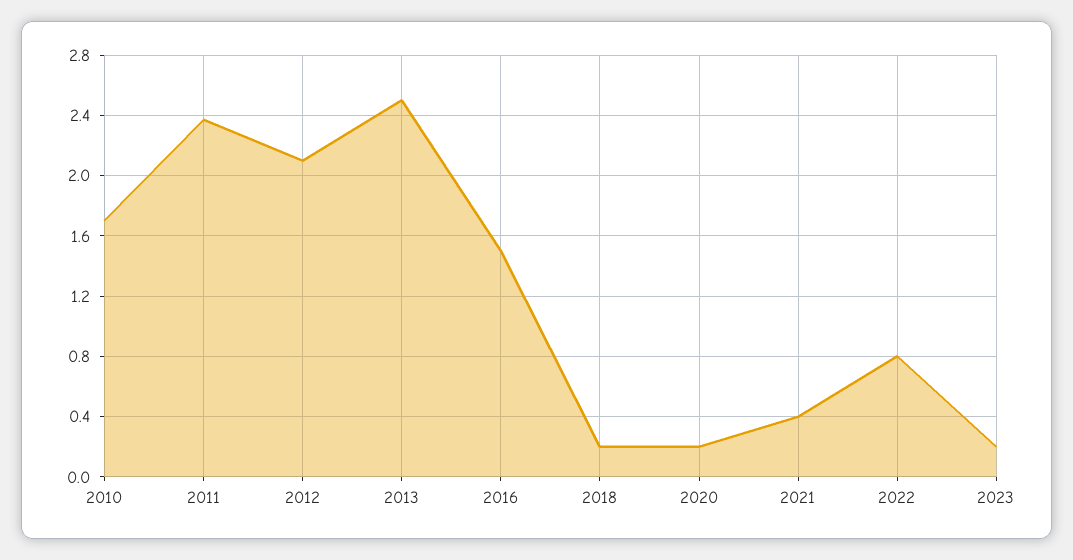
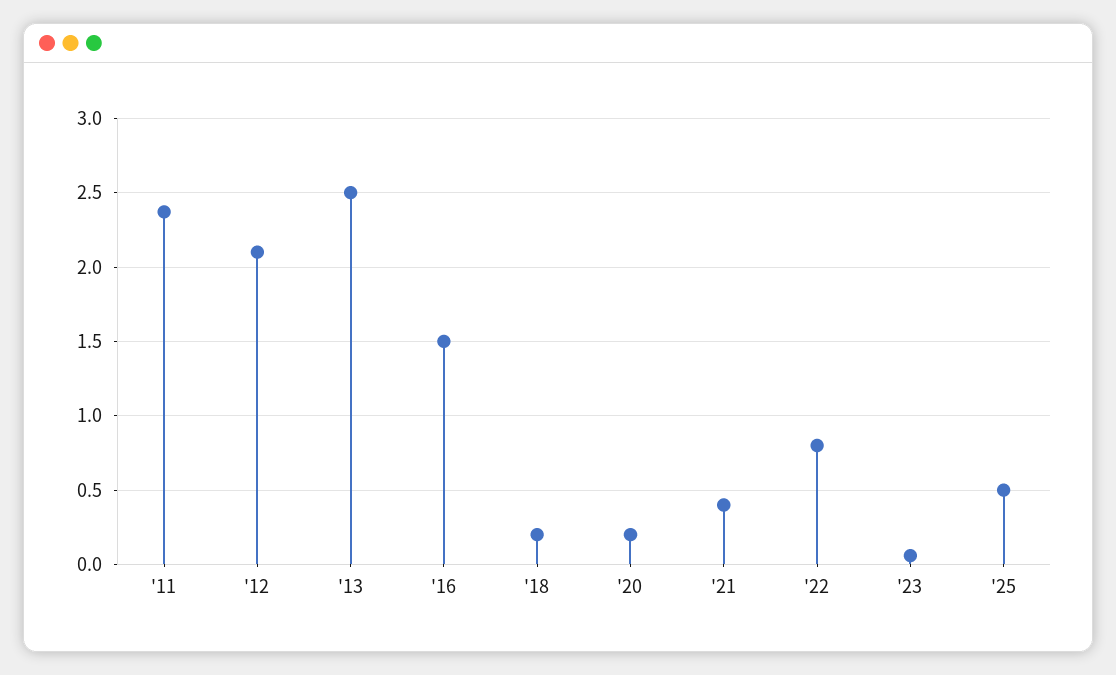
2010: 1.7 -> none
2023: 0.2 -> 0.05
'25: none -> 0.5

